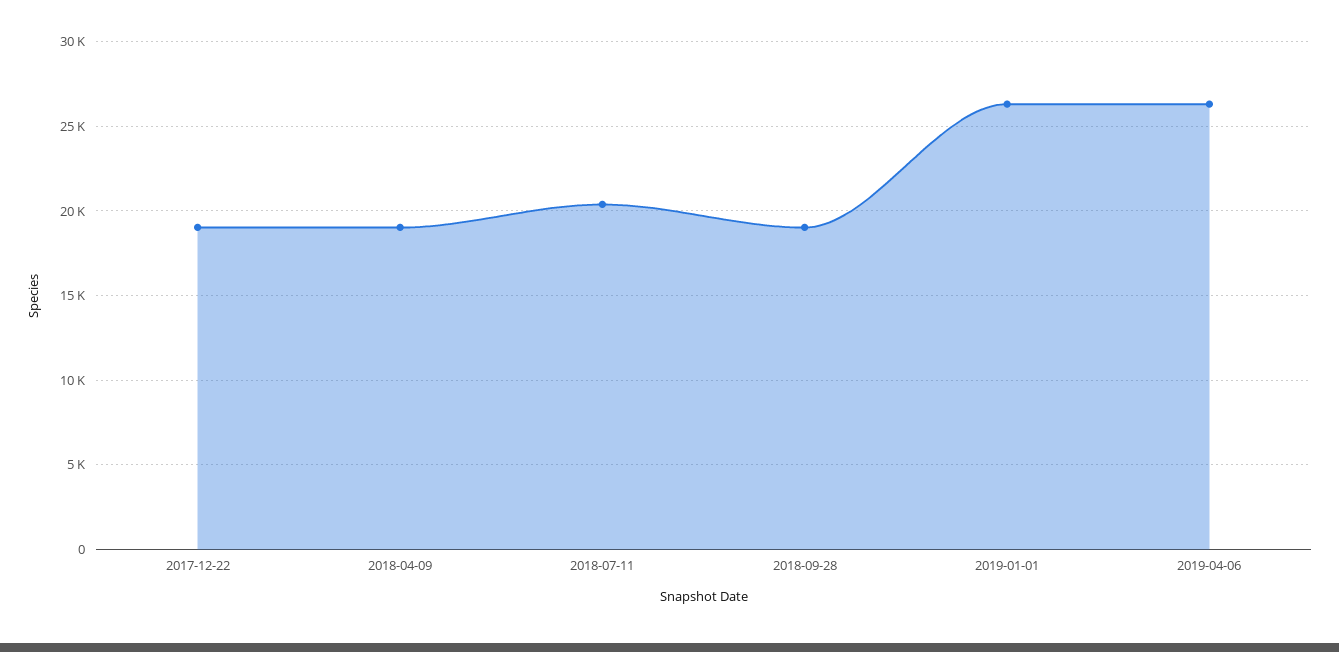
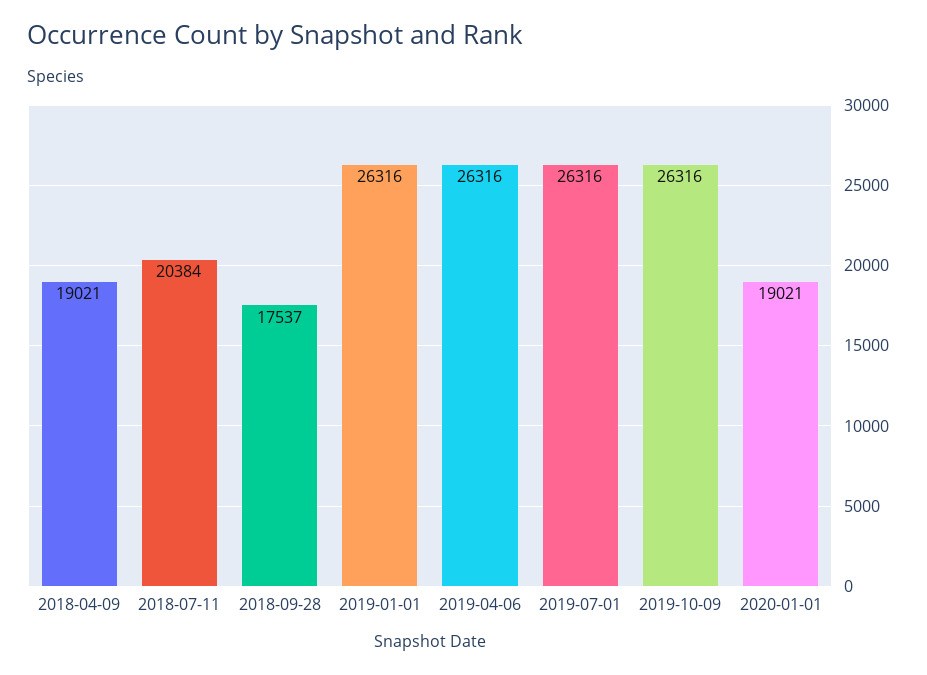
2017-12-22: 19000 -> none
2018-09-28: 19000 -> 17537
2019-07-01: none -> 26316
2019-10-09: none -> 26316
2020-01-01: none -> 19021

